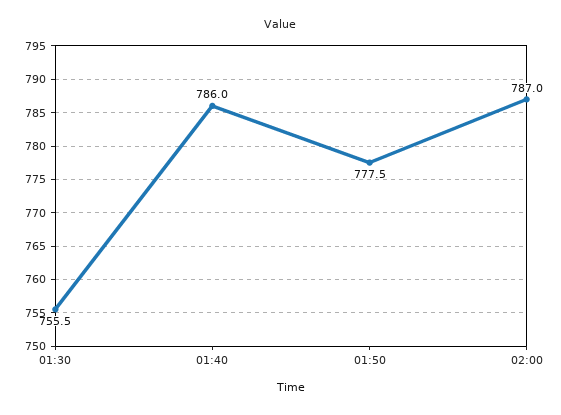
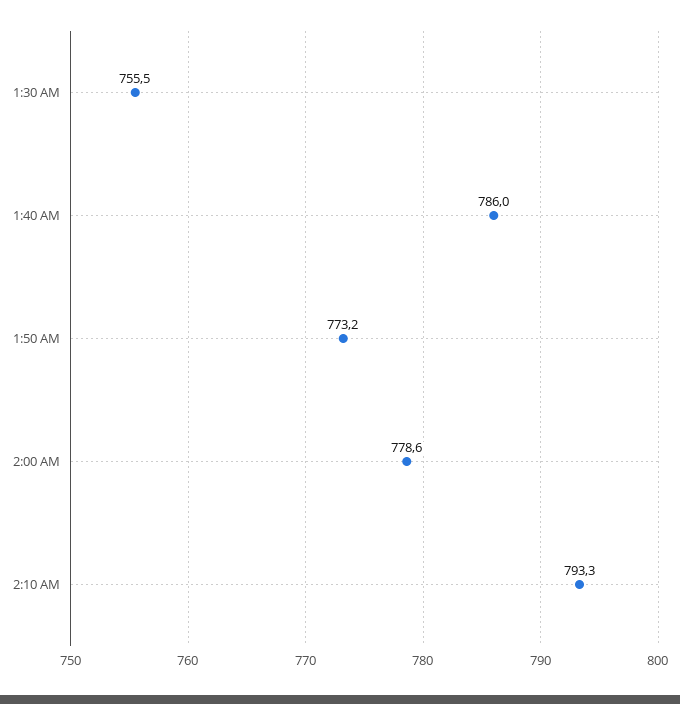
01:50: 777.5 -> 773.2
02:00: 787 -> 778.6
2:10 AM: none -> 793.3

